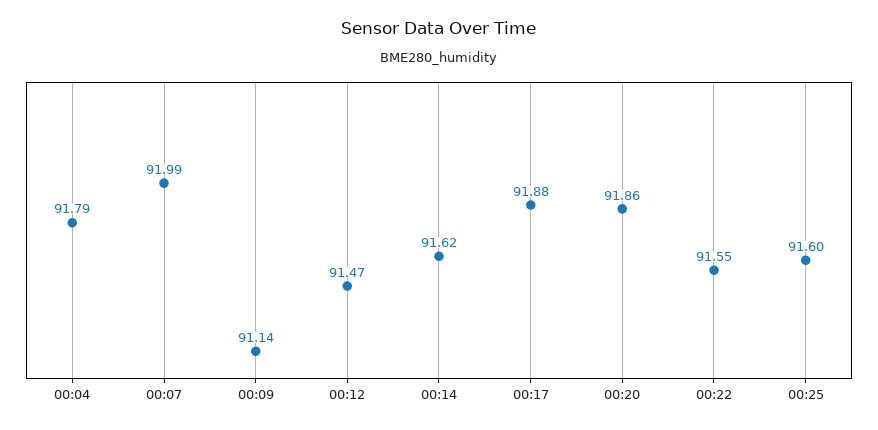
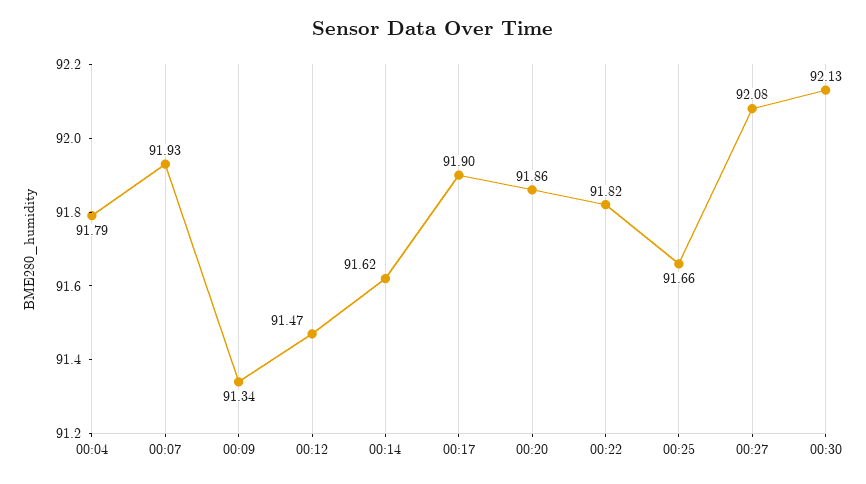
00:07: 91.99 -> 91.93
00:09: 91.14 -> 91.34
00:17: 91.88 -> 91.9
00:22: 91.55 -> 91.82
00:25: 91.6 -> 91.66
00:27: none -> 92.08
00:30: none -> 92.13

